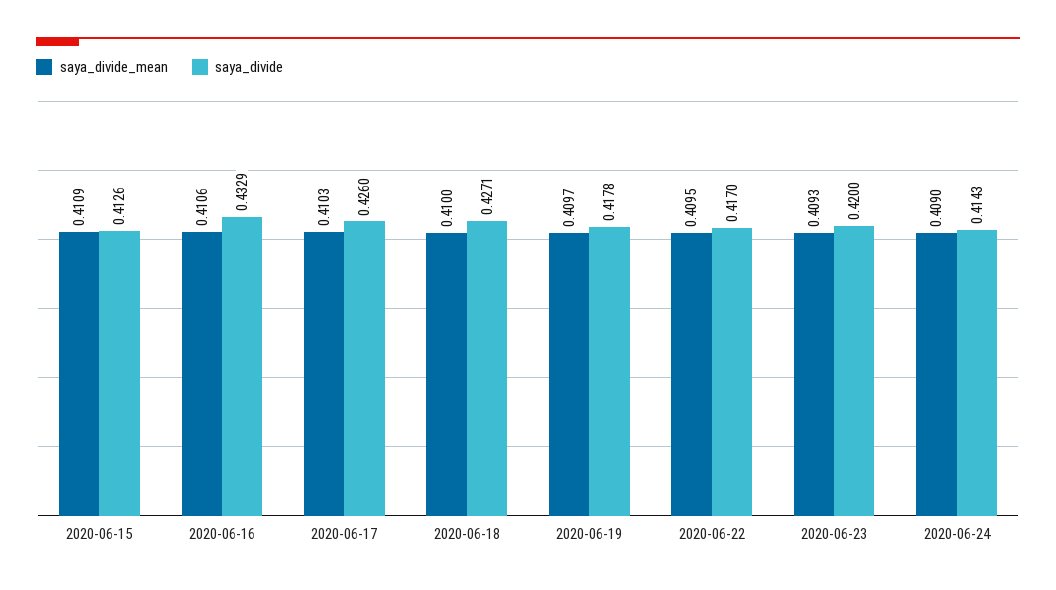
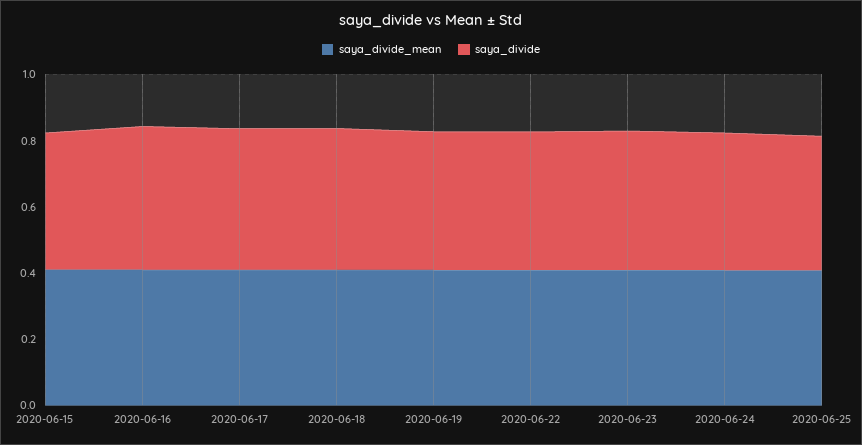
saya_divide_mean, 2020-06-25: none -> 0.4
saya_divide, 2020-06-25: none -> 0.4

